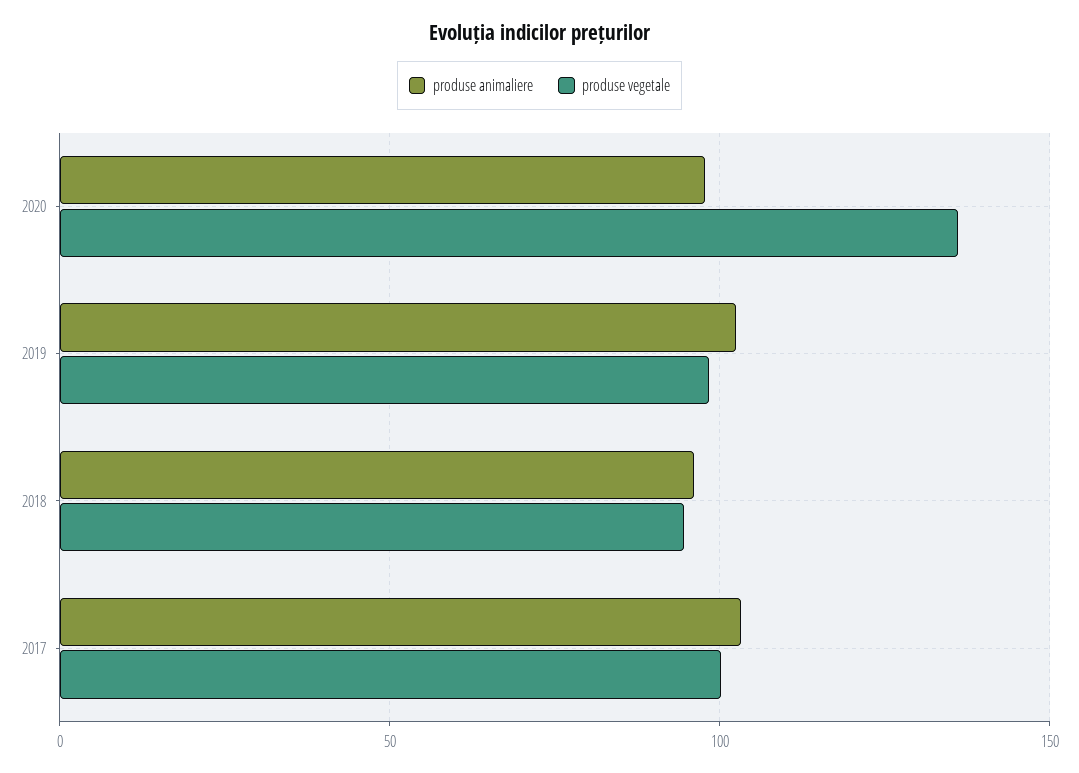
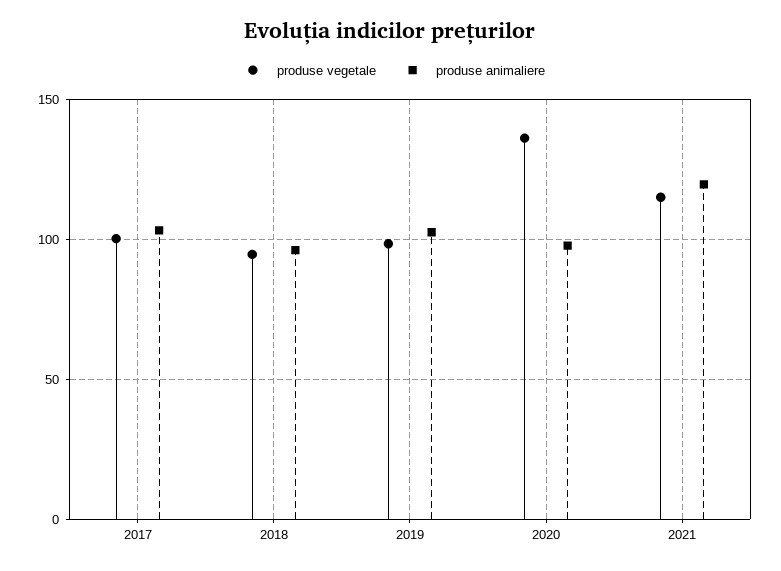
produse vegetale, 2021: none -> 115
produse animaliere, 2021: none -> 120

